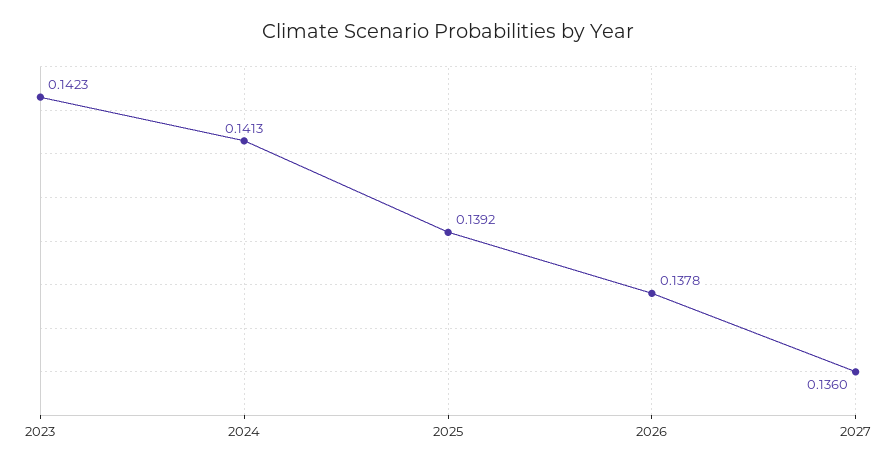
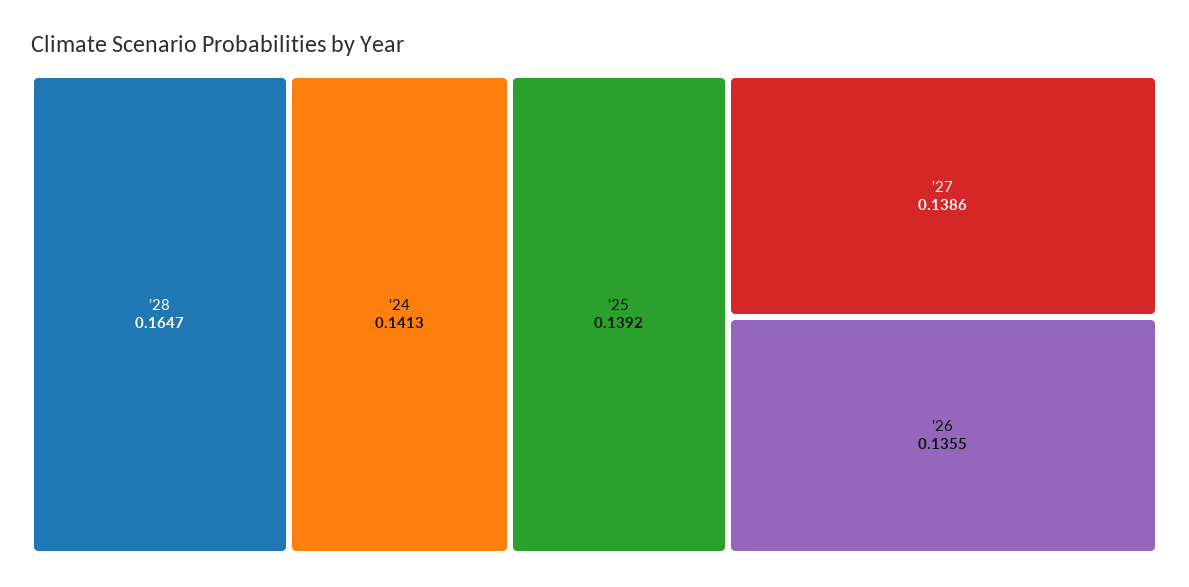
2023: 0.1423 -> none
2026: 0.1378 -> 0.1355
2027: 0.136 -> 0.1386
'28: none -> 0.1647

